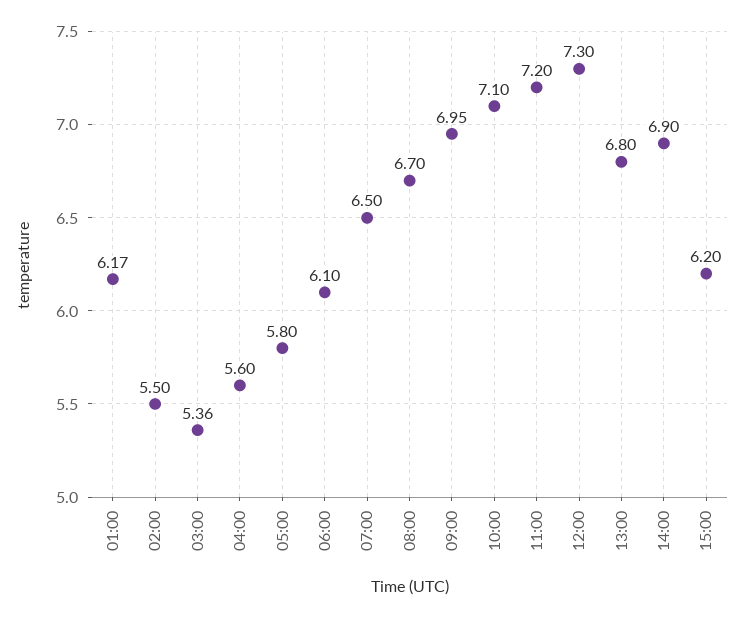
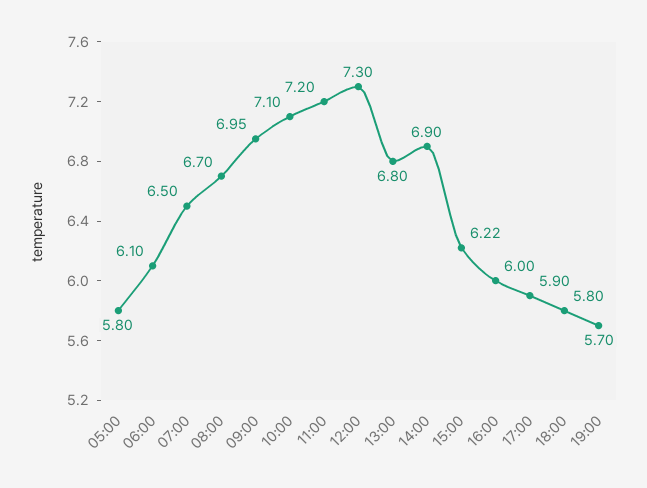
01:00: 6.17 -> none
02:00: 5.5 -> none
03:00: 5.36 -> none
04:00: 5.6 -> none
15:00: 6.2 -> 6.22
16:00: none -> 6
17:00: none -> 5.9
18:00: none -> 5.8
19:00: none -> 5.7

